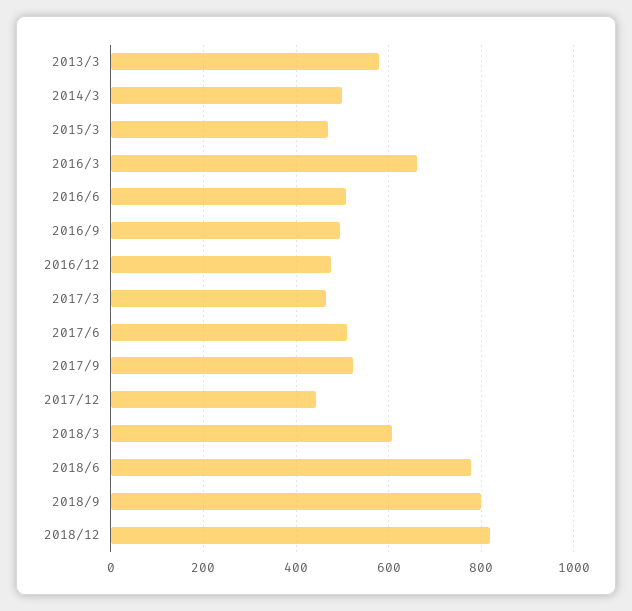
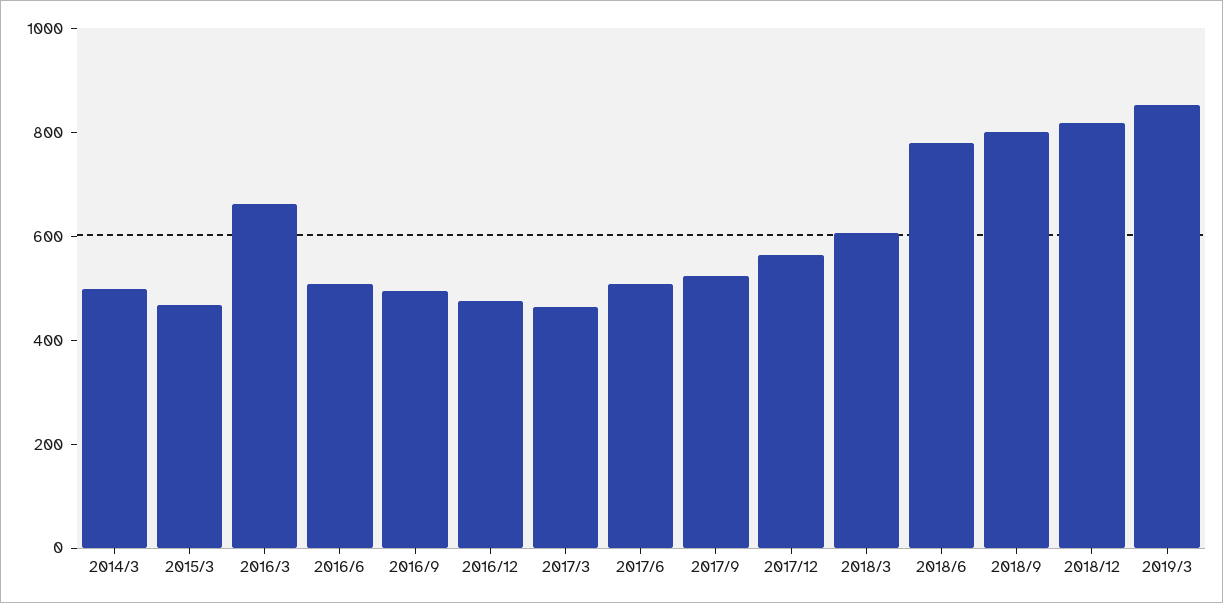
2013/3: 580 -> none
2017/12: 440 -> 550
2019/3: none -> 850

